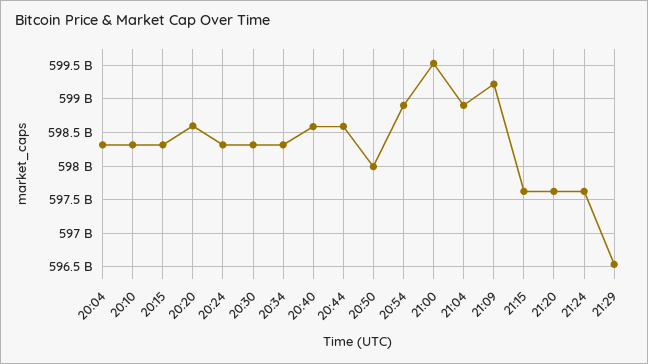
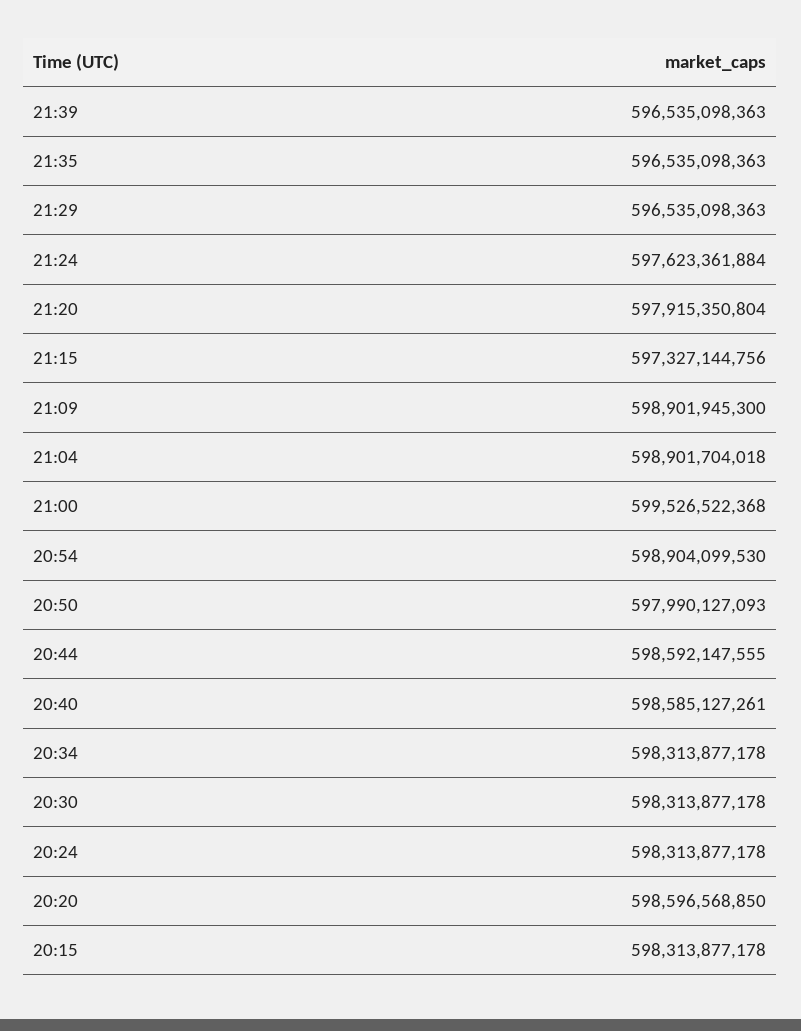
20:04: 598300000000 -> none
20:10: 598300000000 -> none
21:09: 599200000000 -> 598901945300
21:15: 597600000000 -> 597327144756
21:20: 597600000000 -> 597915350804
21:39: none -> 596535098363
21:35: none -> 596535098363

